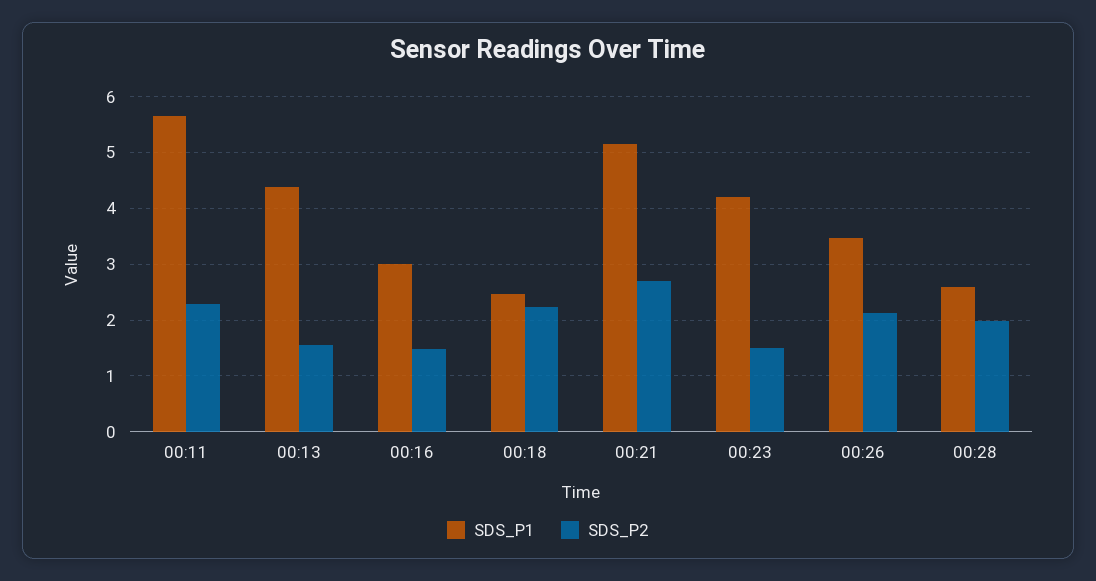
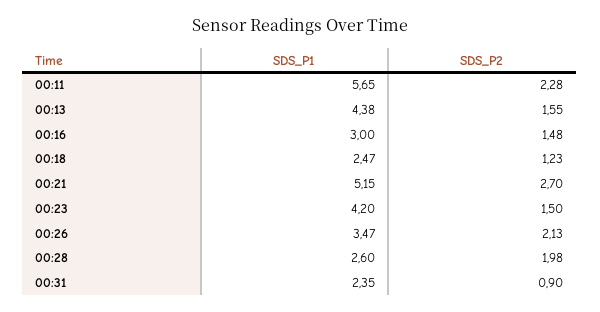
SDS_P2, 00:18: 2.2 -> 1.23
SDS_P1, 00:31: none -> 2.35
SDS_P2, 00:31: none -> 0.9

